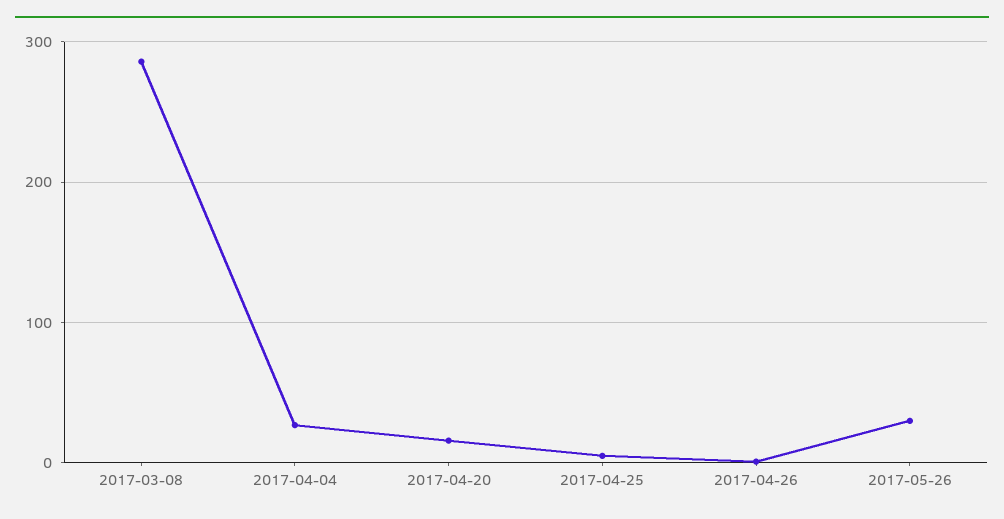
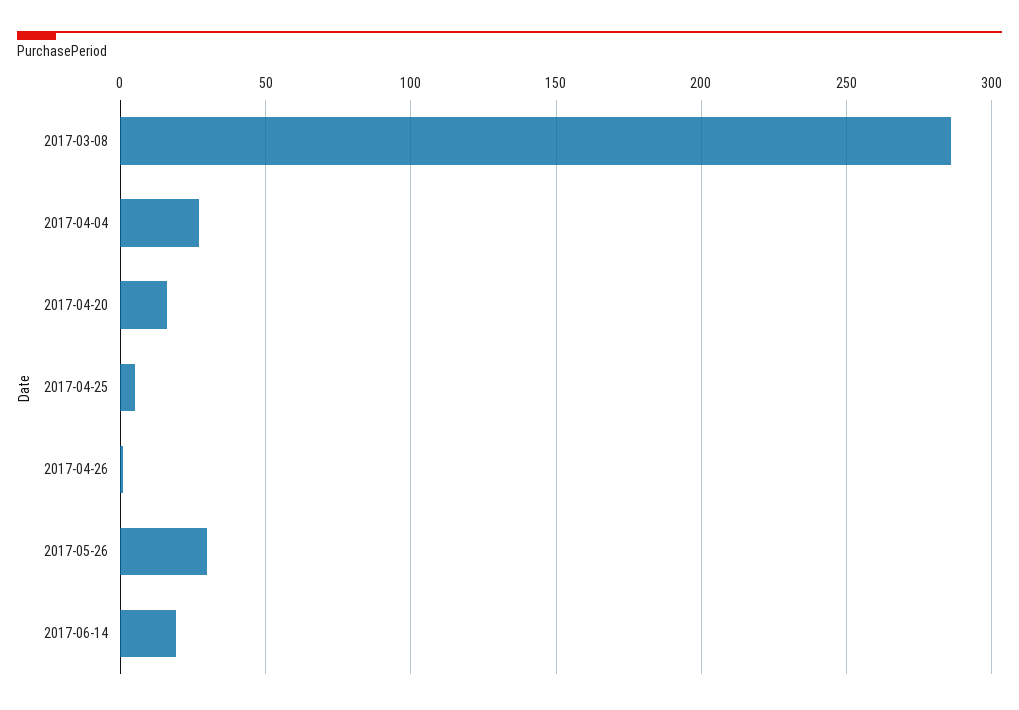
2017-06-14: none -> 20

